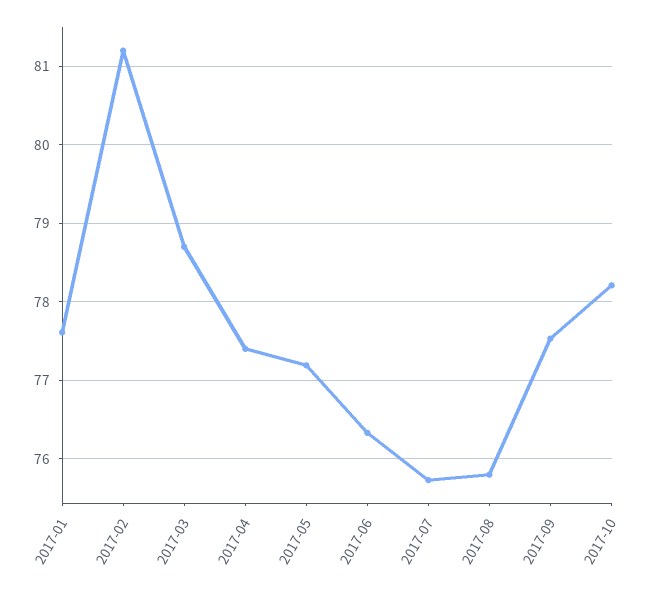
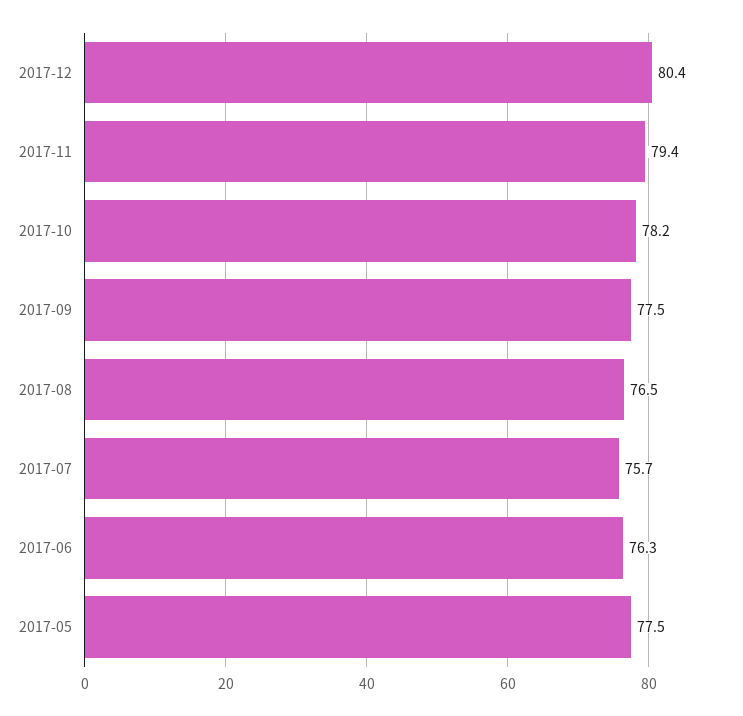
2017-01: 77.6 -> none
2017-02: 81.2 -> none
2017-03: 78.7 -> none
2017-04: 77.4 -> none
2017-05: 77.2 -> 77.5
2017-08: 75.8 -> 76.5
2017-12: none -> 80.4
2017-11: none -> 79.4

